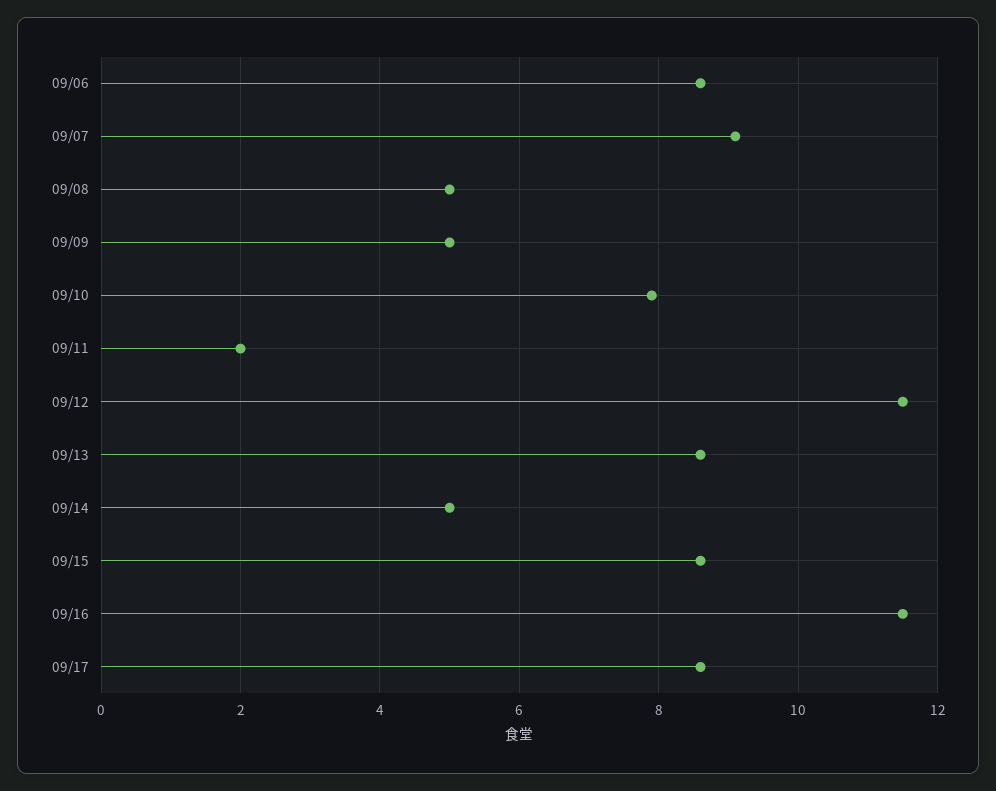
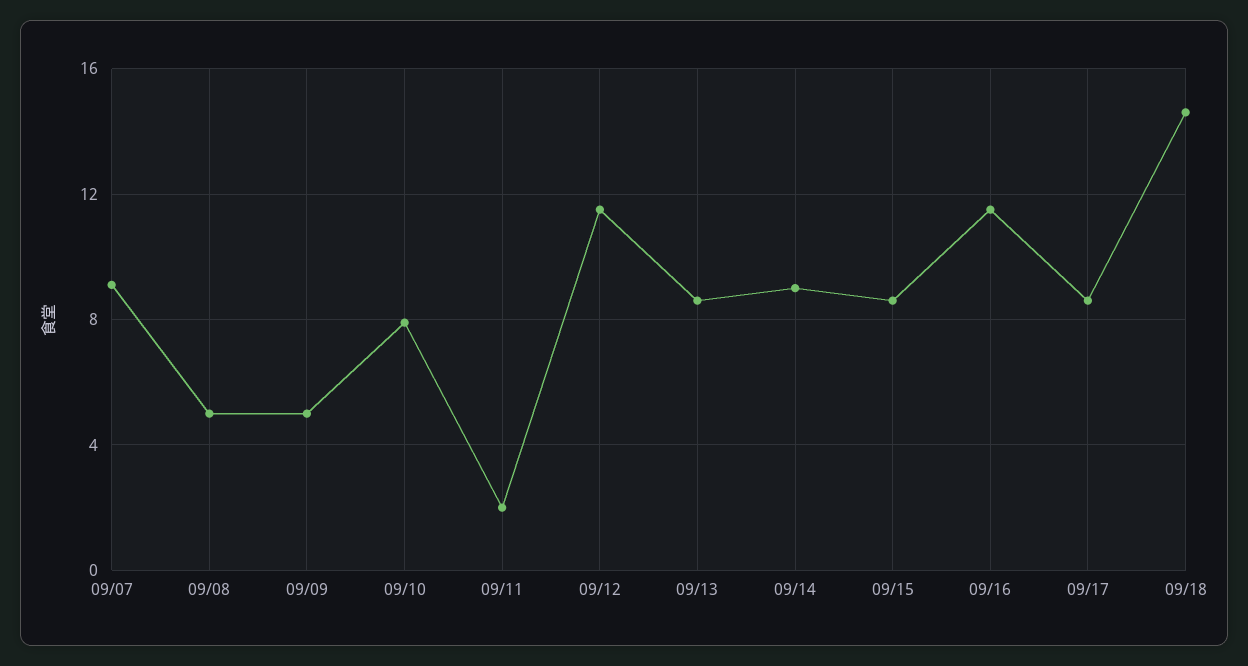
09/06: 8.5 -> none
09/14: 5 -> 9
09/18: none -> 14.5

